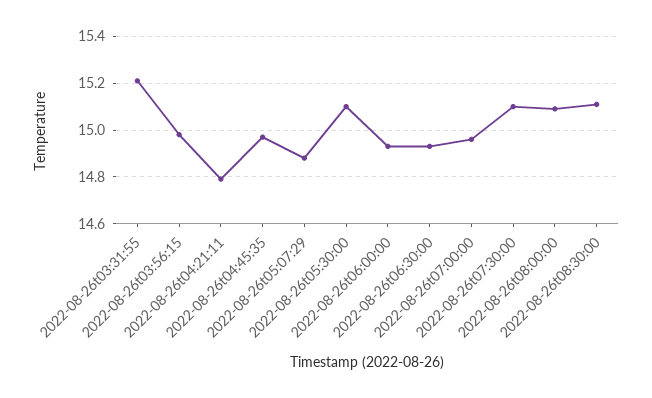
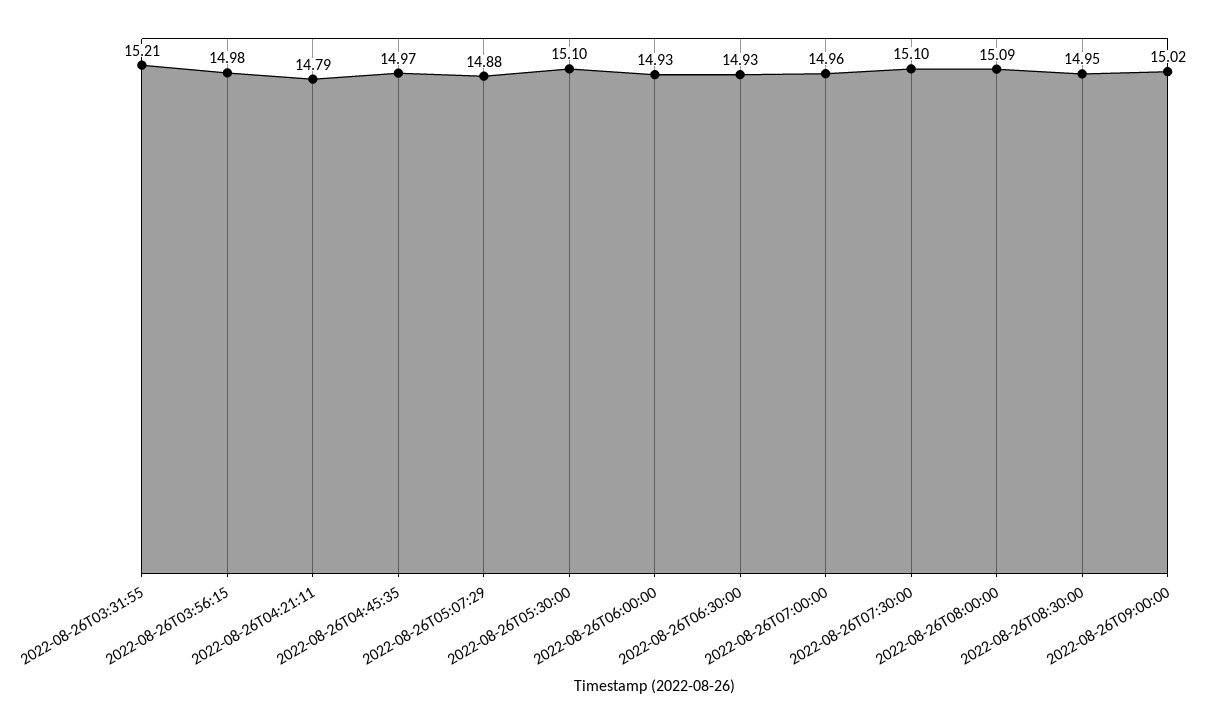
2022-08-26t08:30:00: 15.1 -> 14.95
2022-08-26T09:00:00: none -> 15.02

